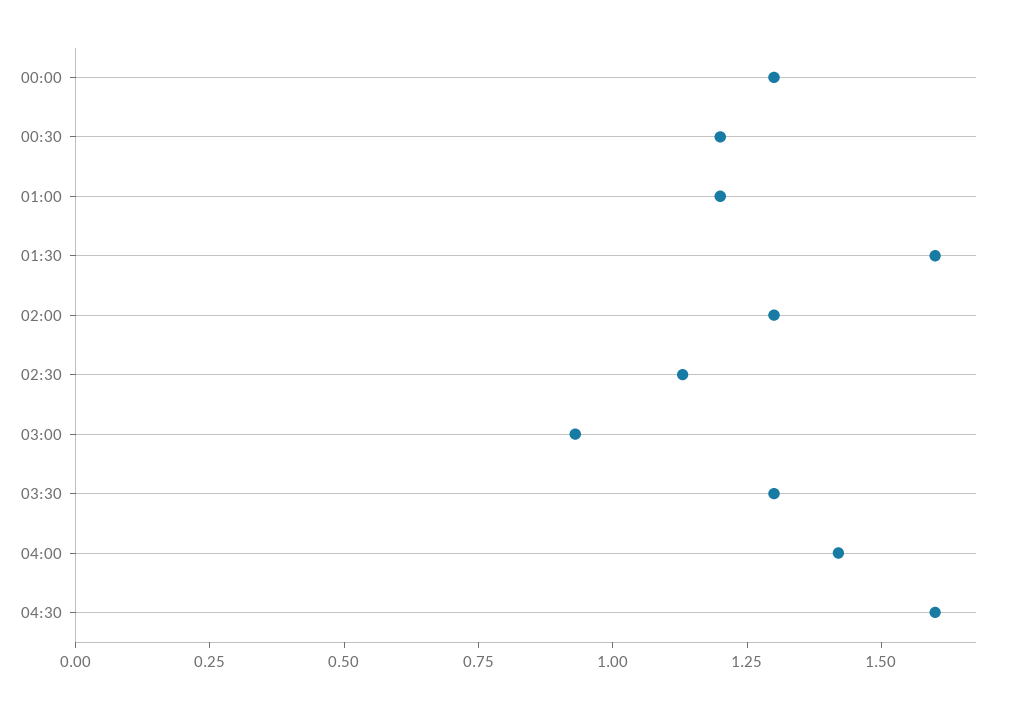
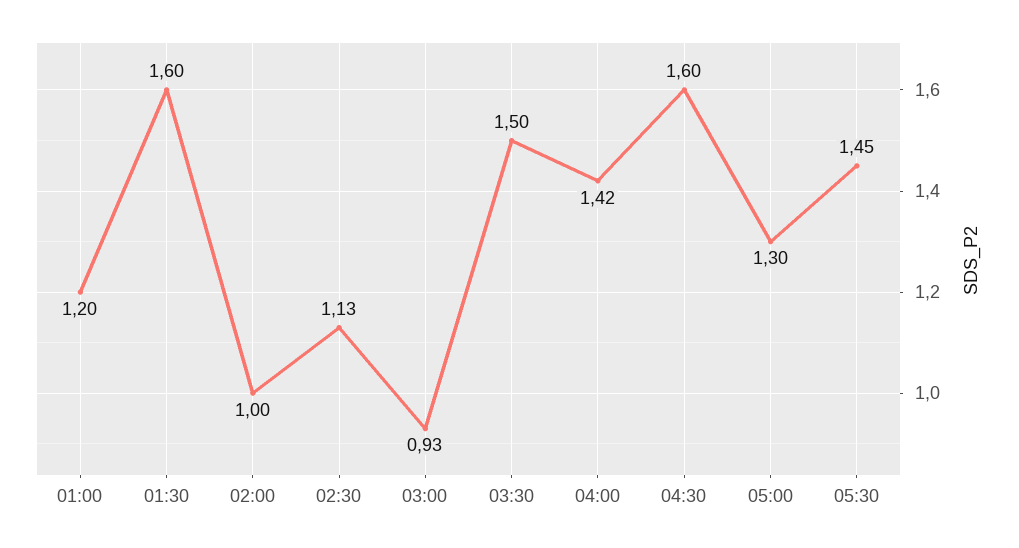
00:00: 1.3 -> none
00:30: 1.2 -> none
02:00: 1.3 -> 1
03:30: 1.3 -> 1.5
05:00: none -> 1.3
05:30: none -> 1.45

